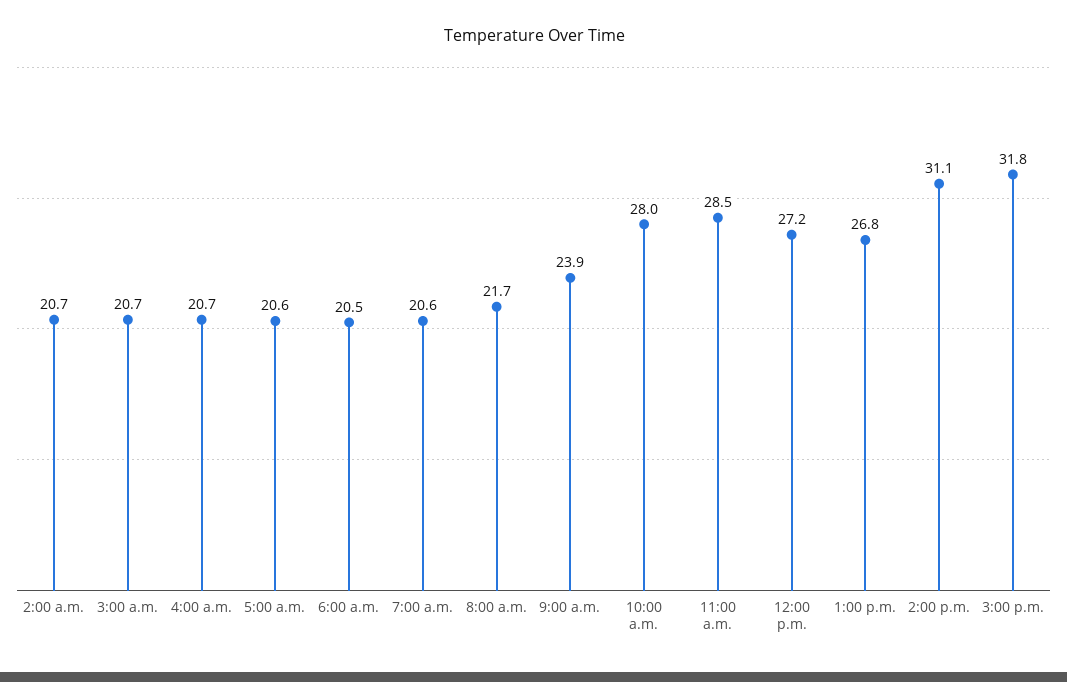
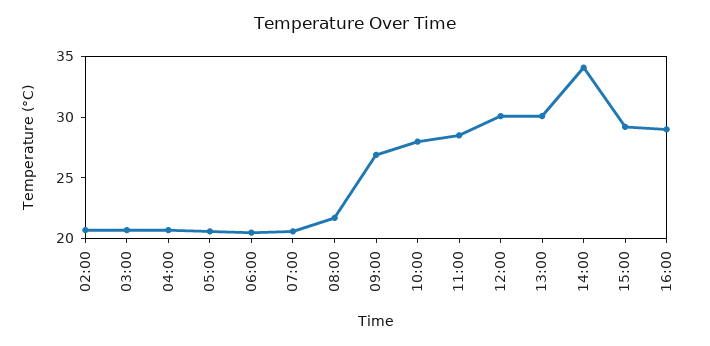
9:00 a.m.: 23.9 -> 27
12:00 p.m.: 27.2 -> 30
1:00 p.m.: 26.8 -> 30
2:00 p.m.: 31.1 -> 34
3:00 p.m.: 31.8 -> 29
16:00: none -> 29

